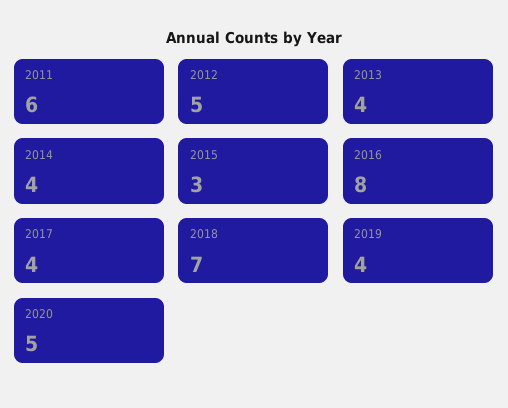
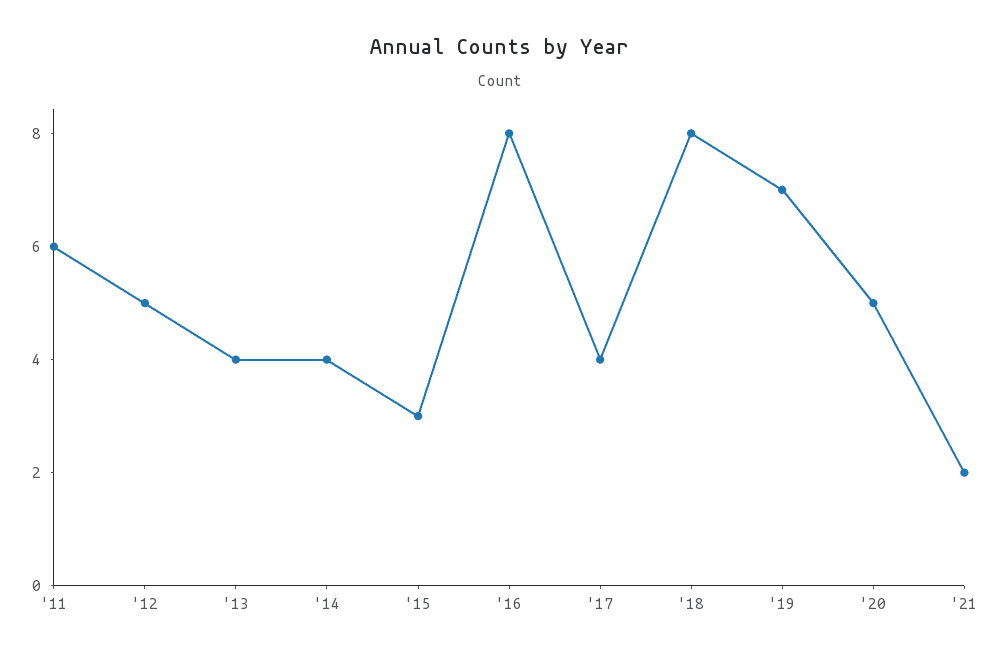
2018: 7 -> 8
2019: 4 -> 7
'21: none -> 2

